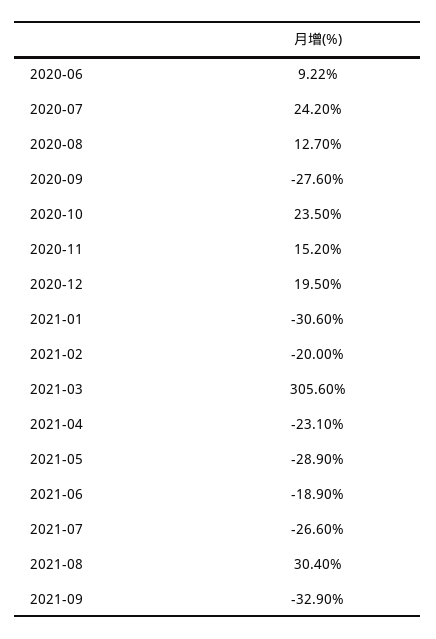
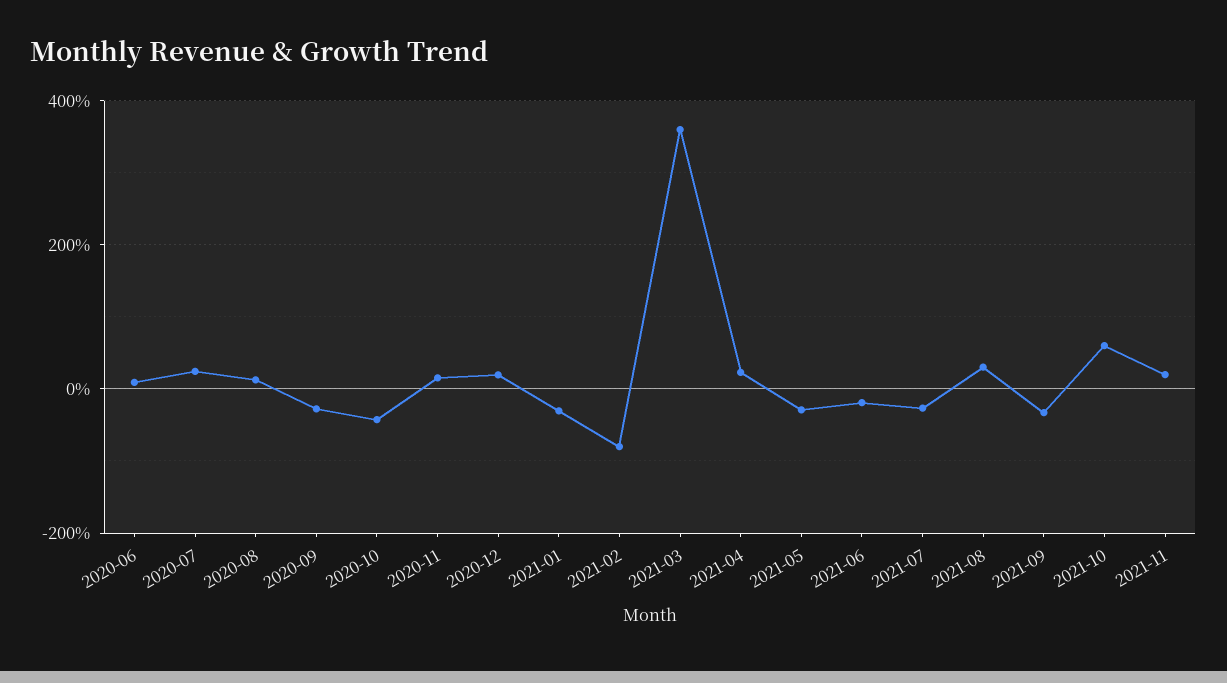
2020-10: 23.5 -> -40
2021-02: -20 -> -80
2021-03: 305.6 -> 360
2021-04: -23.1 -> 20
2021-10: none -> 60
2021-11: none -> 20

